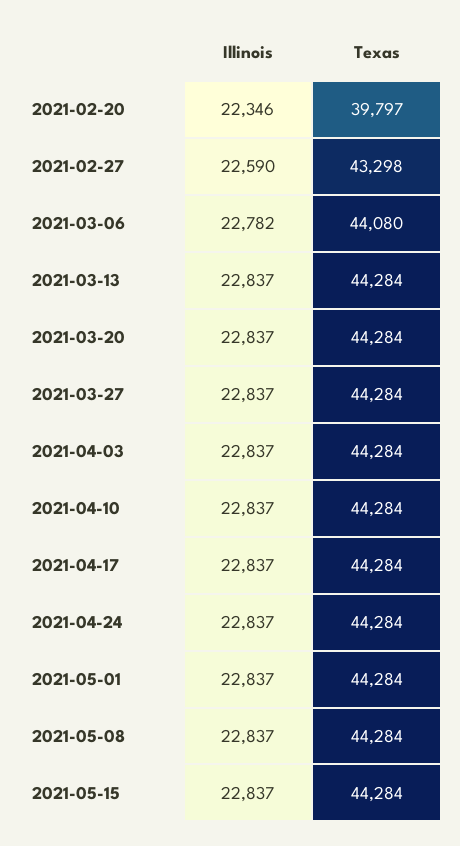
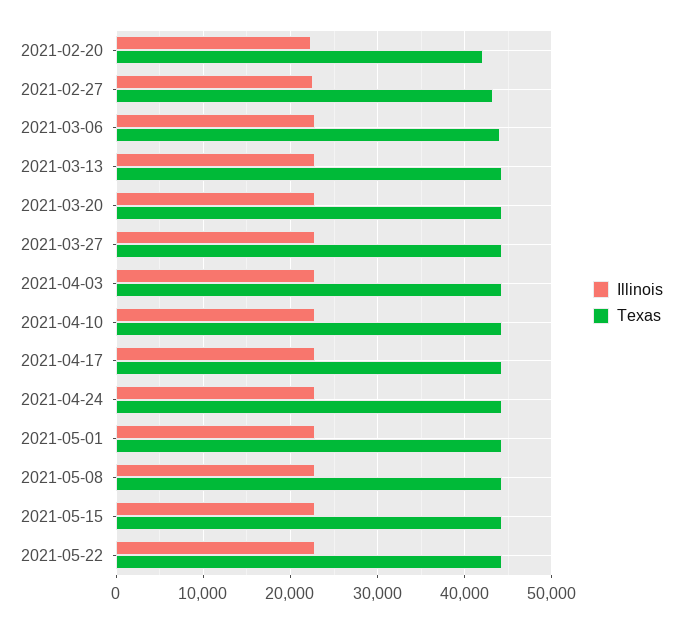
Texas, 2021-02-20: 39797 -> 42000
Illinois, 2021-05-22: none -> 23000
Texas, 2021-05-22: none -> 44000

